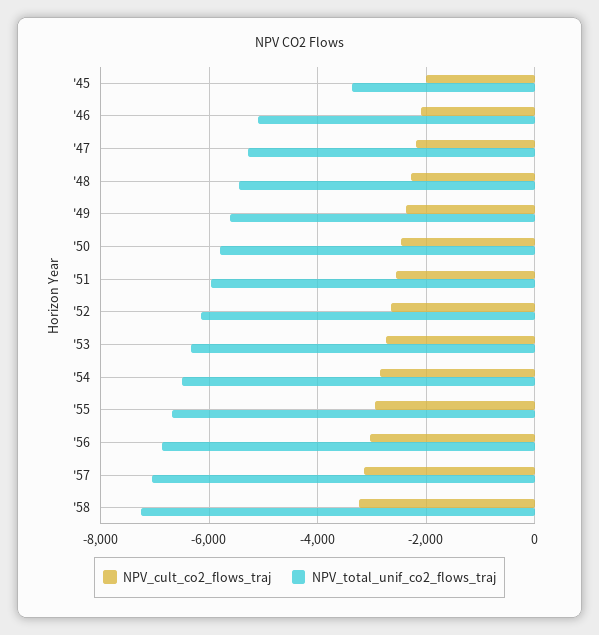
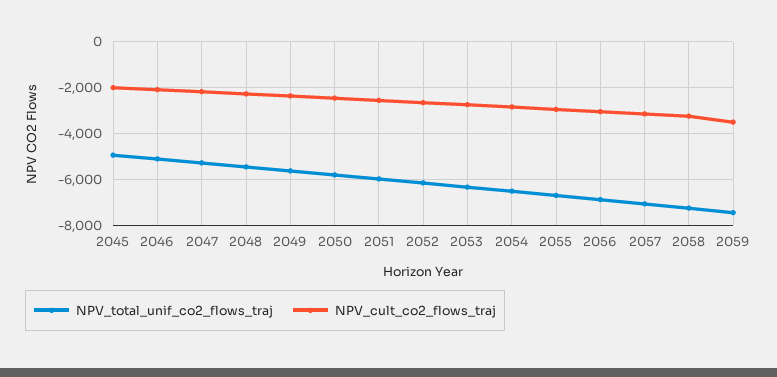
NPV_total_unif_co2_flows_traj, '45: -3400 -> -5000
NPV_total_unif_co2_flows_traj, 2059: none -> -7500
NPV_cult_co2_flows_traj, 2059: none -> -3500

